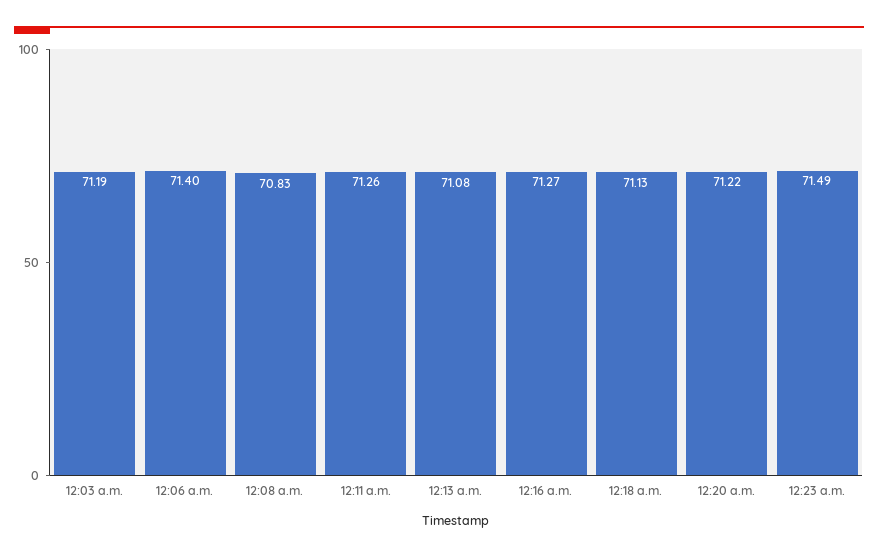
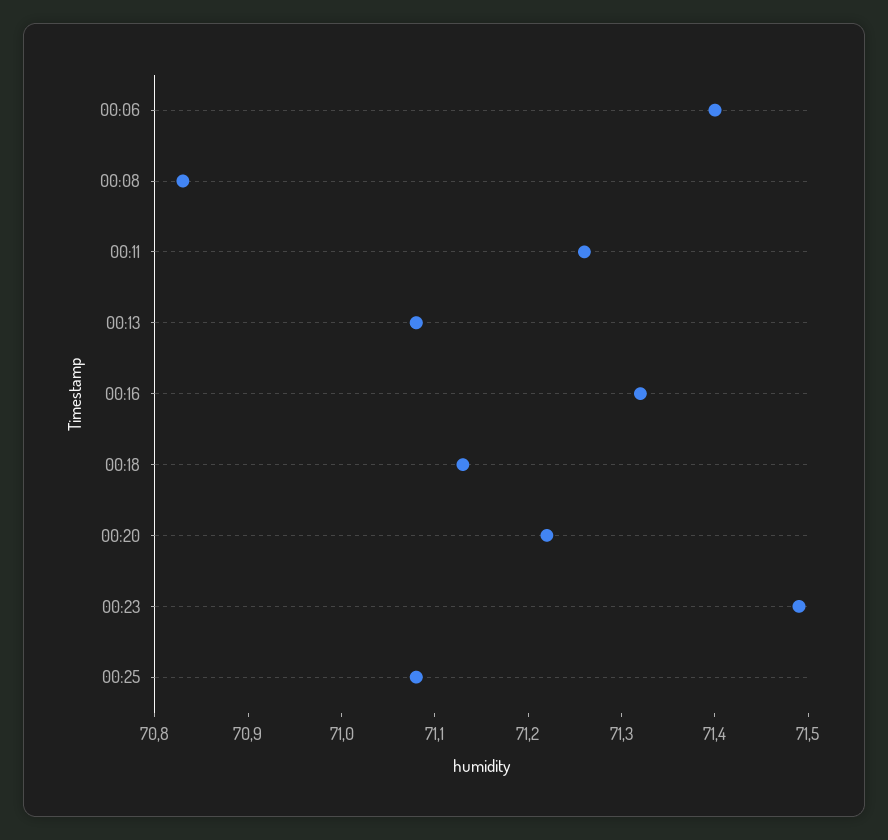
12:03 a.m.: 71.19 -> none
12:16 a.m.: 71.27 -> 71.32
00:25: none -> 71.08

